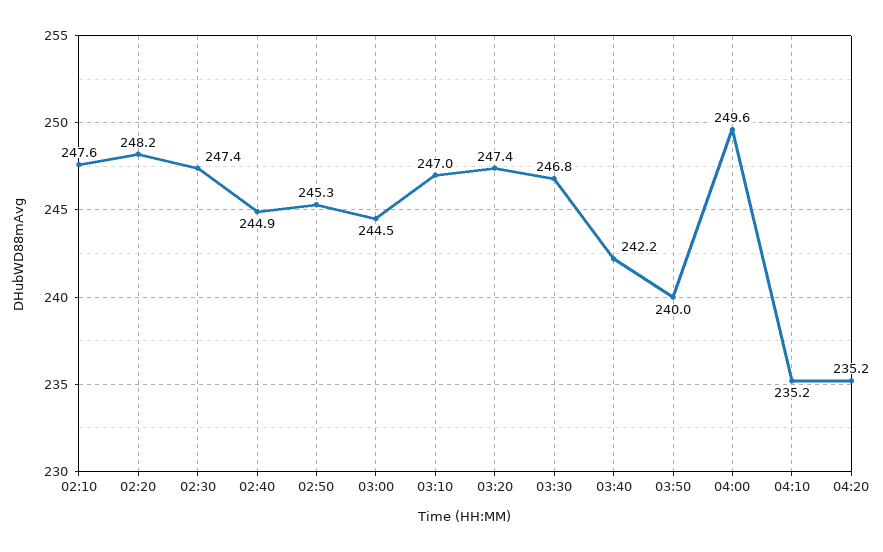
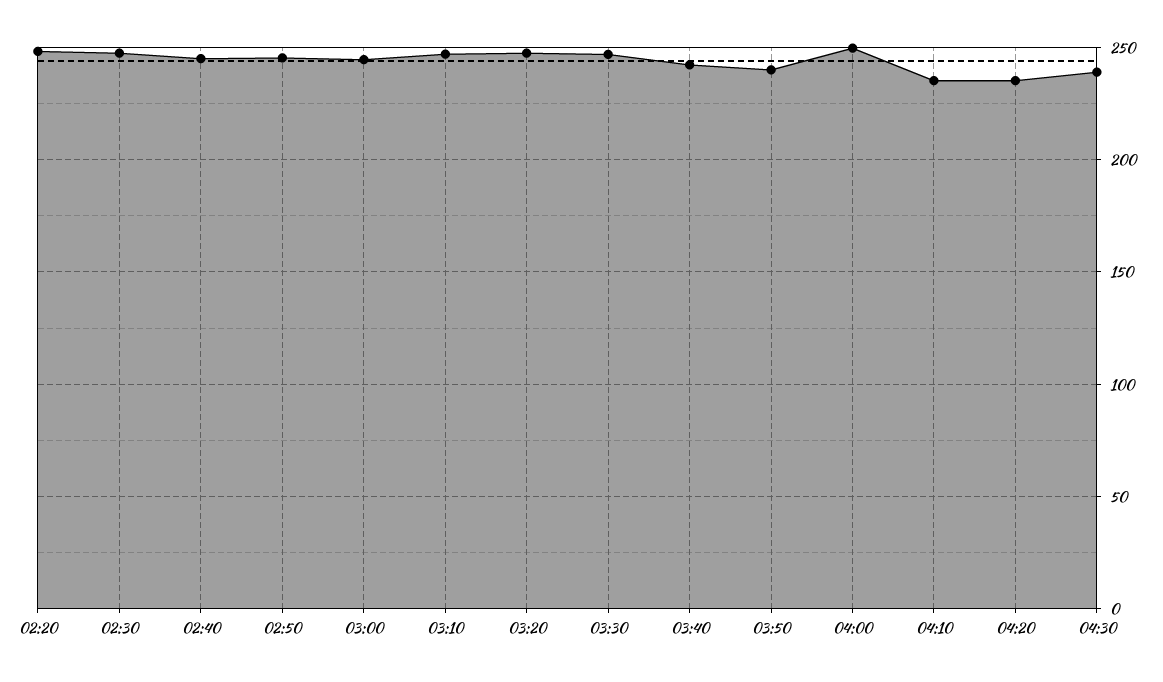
02:10: 247.6 -> none
04:30: none -> 240

